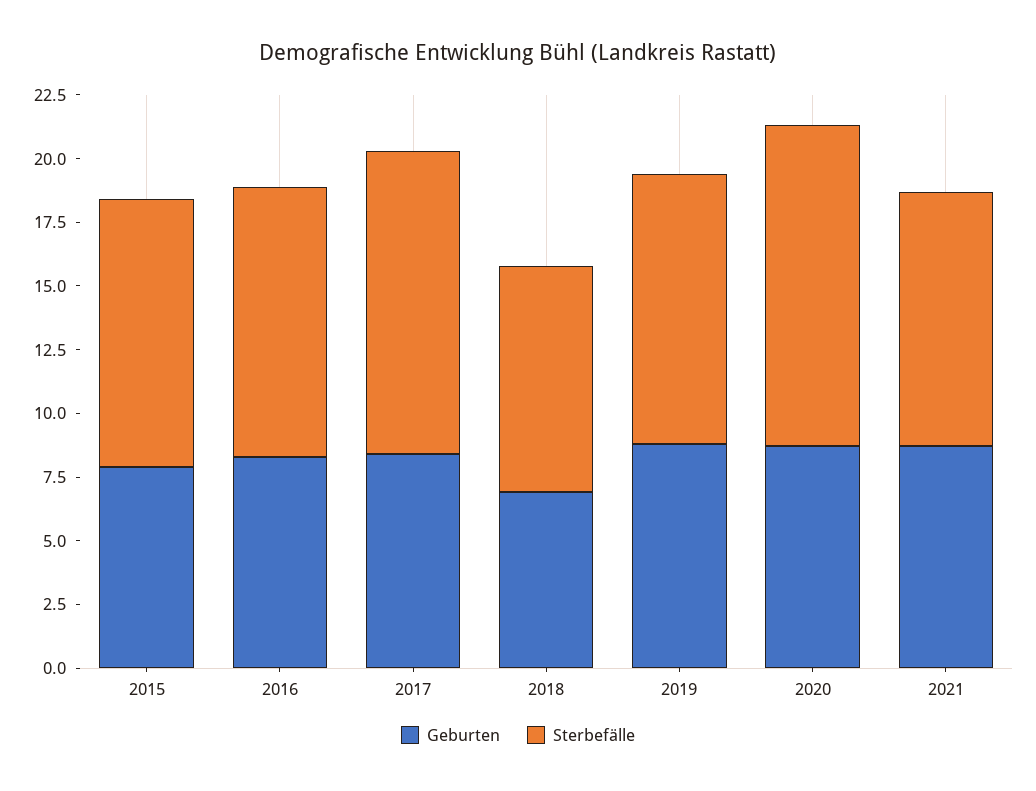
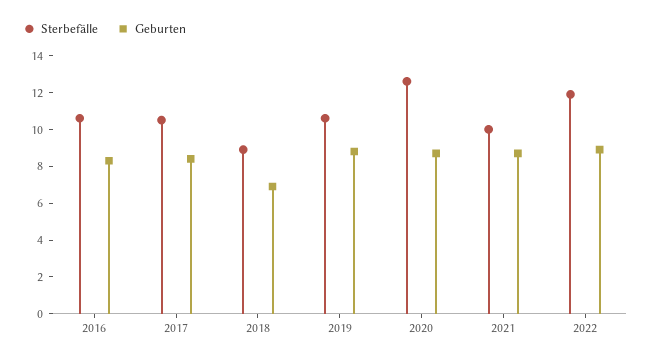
Geburten, 2015: 8 -> none
Sterbefälle, 2015: 10.5 -> none
Sterbefälle, 2017: 12 -> 10.5
Sterbefälle, 2022: none -> 12
Geburten, 2022: none -> 9

